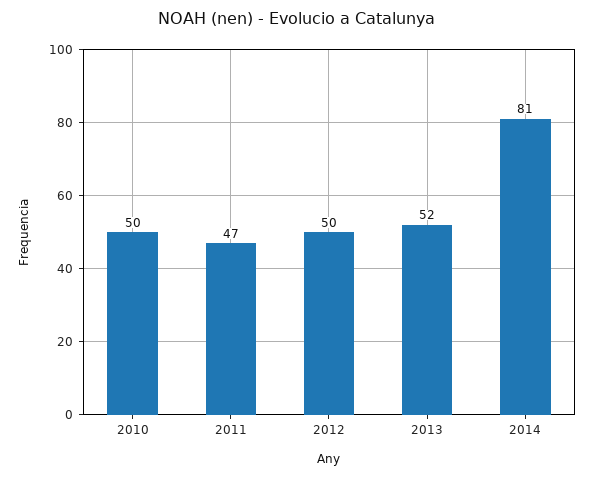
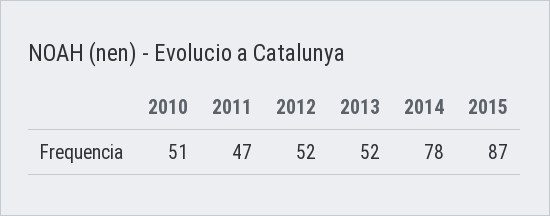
2010: 50 -> 51
2012: 50 -> 52
2014: 81 -> 78
2015: none -> 87

